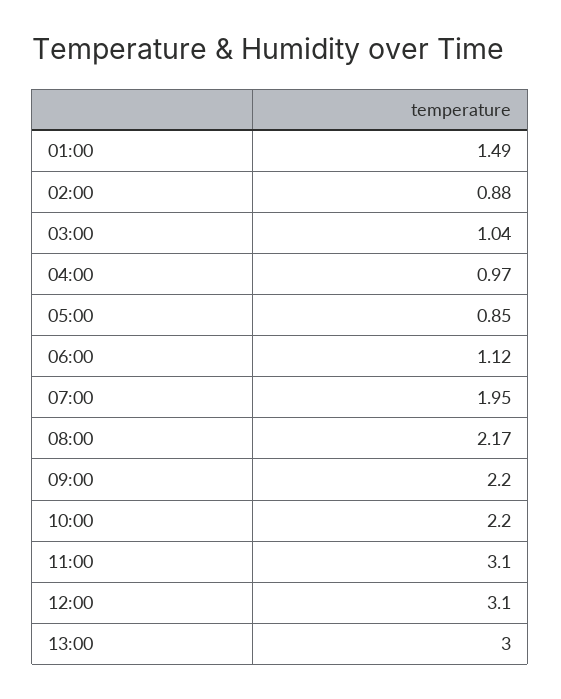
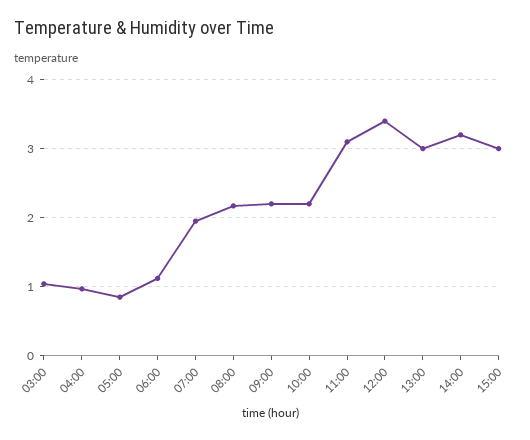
01:00: 1.49 -> none
02:00: 0.88 -> none
12:00: 3.1 -> 3.4
14:00: none -> 3.2
15:00: none -> 3

